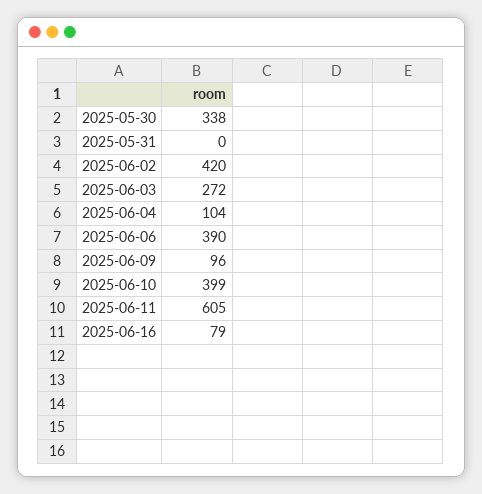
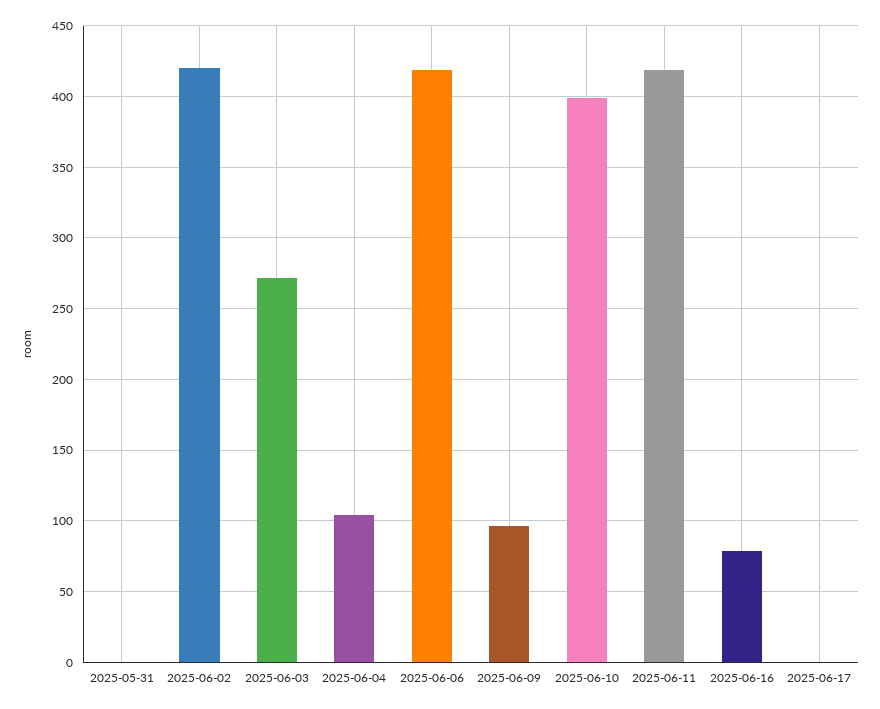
2025-05-30: 338 -> none
2025-06-06: 390 -> 420
2025-06-11: 605 -> 420
2025-06-17: none -> 0

